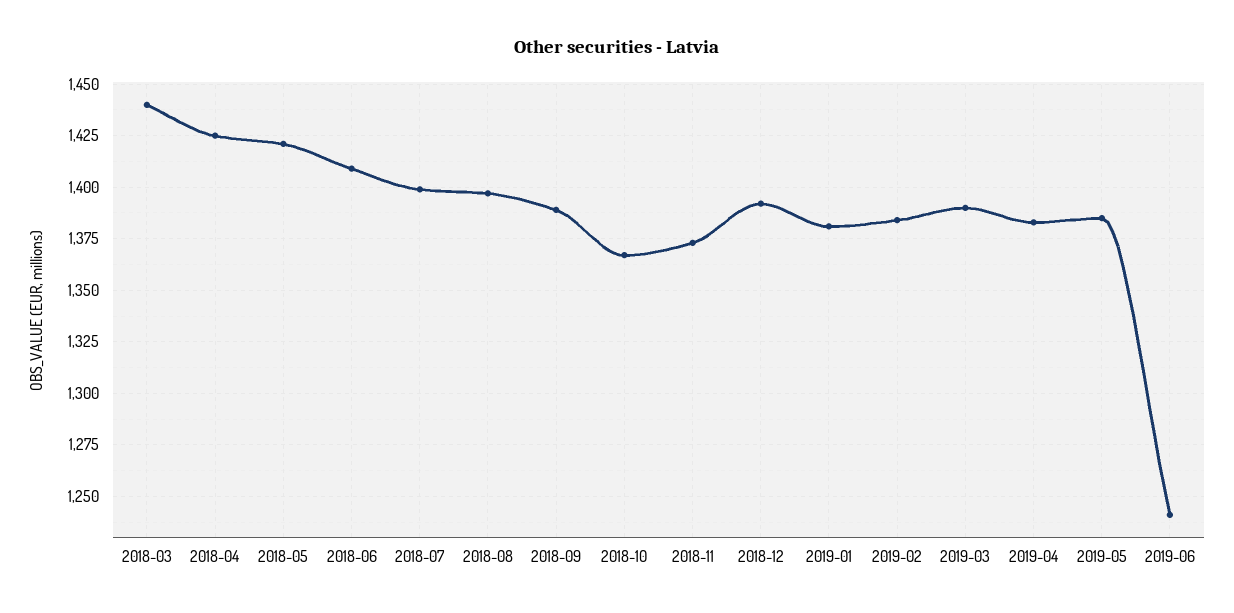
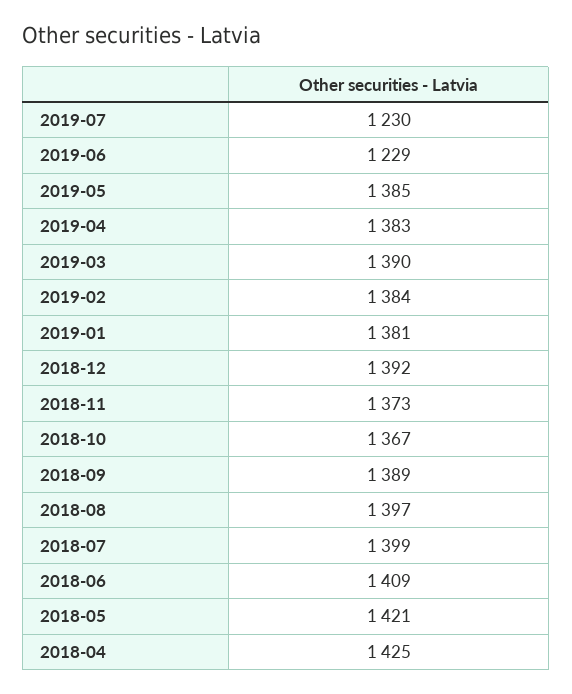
2018-03: 1440 -> none
2019-06: 1240 -> 1229
2019-07: none -> 1230

